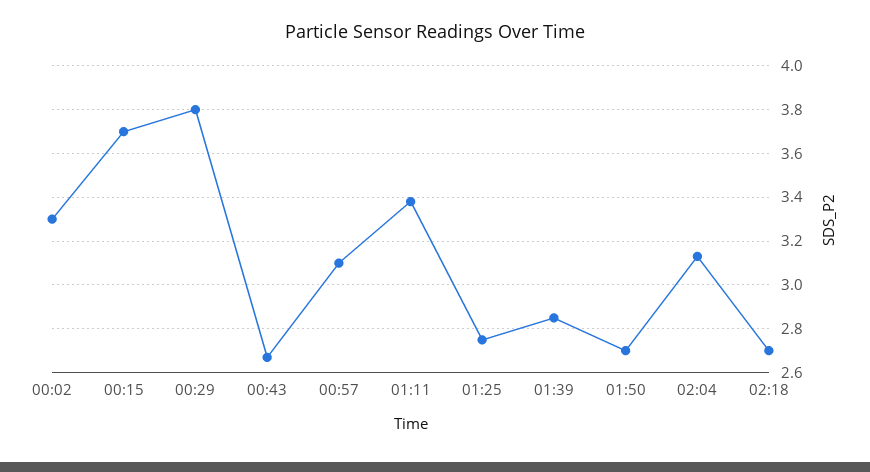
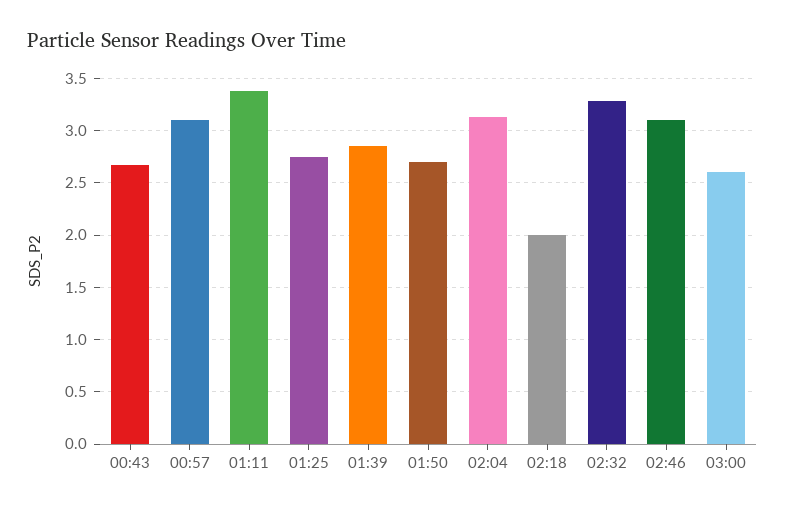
00:02: 3.3 -> none
00:15: 3.7 -> none
00:29: 3.8 -> none
02:18: 2.7 -> 2
02:32: none -> 3.3
02:46: none -> 3.1
03:00: none -> 2.6

